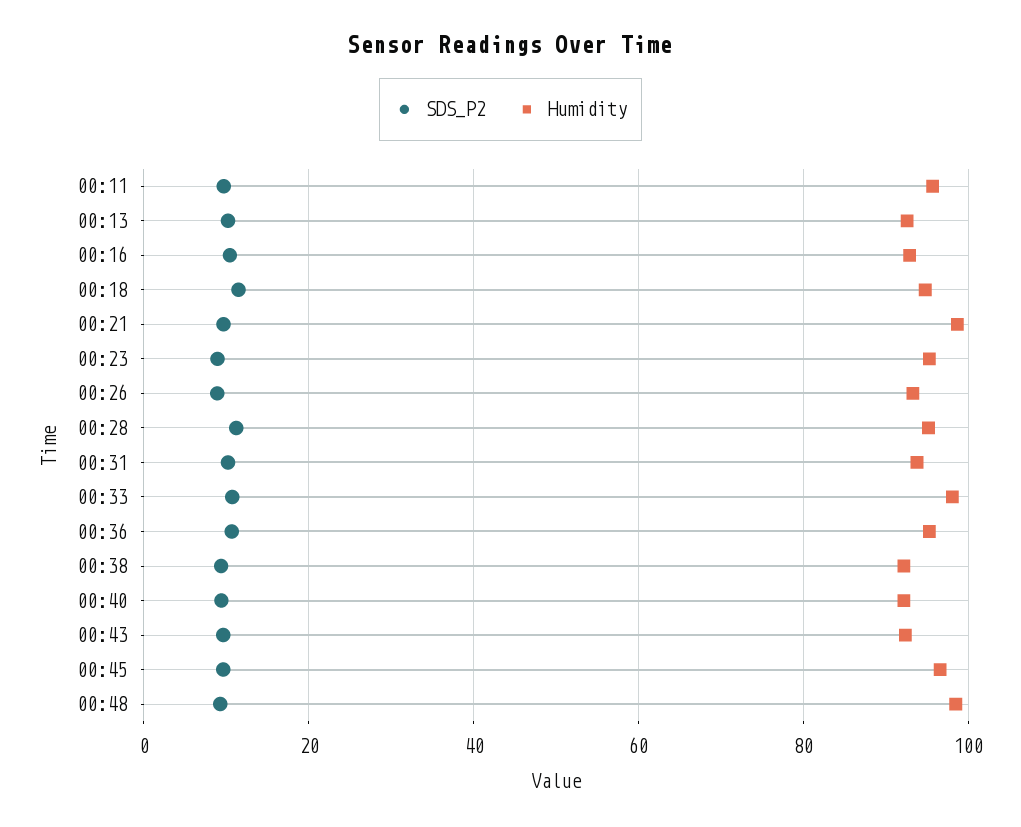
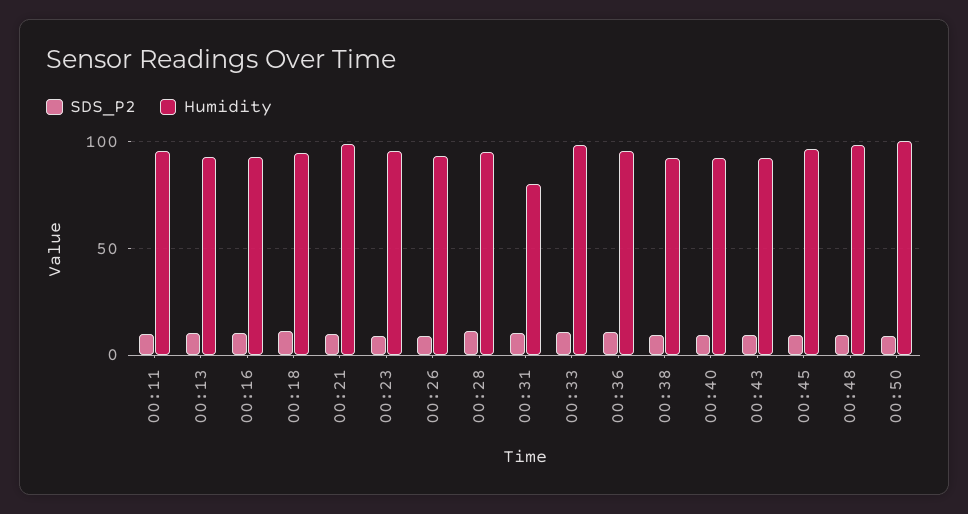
Humidity, 00:31: 94 -> 80
SDS_P2, 00:50: none -> 10
Humidity, 00:50: none -> 100

